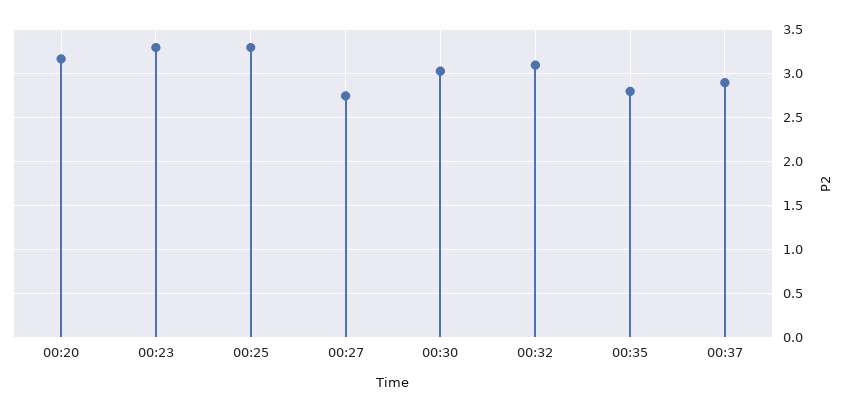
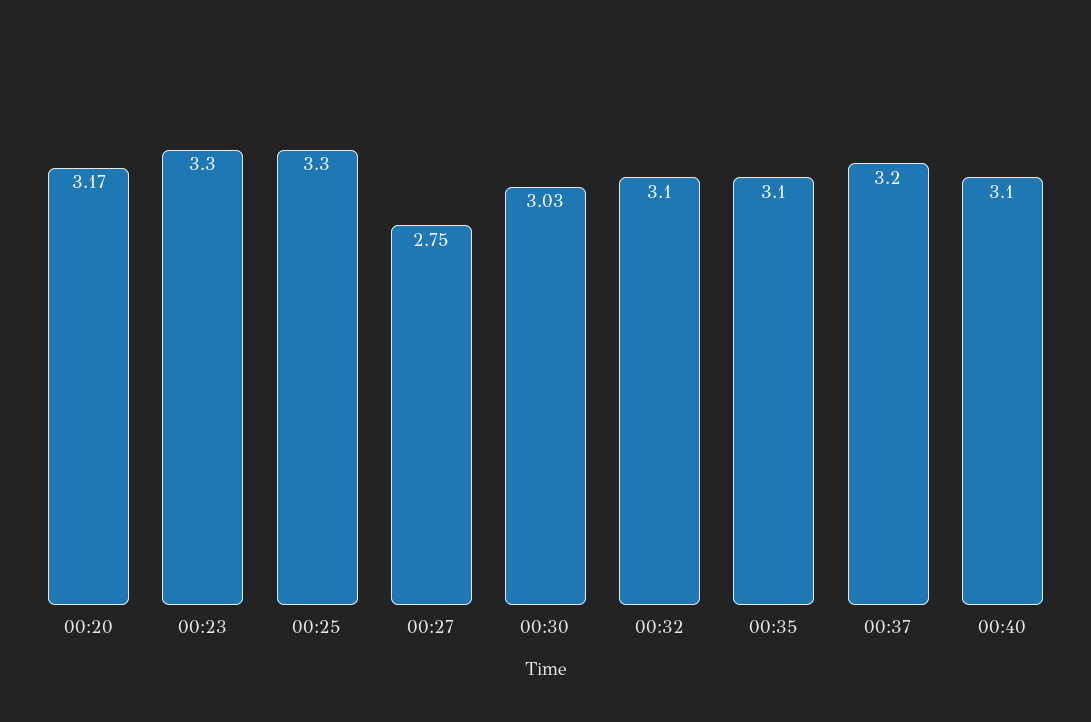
00:35: 2.8 -> 3.1
00:37: 2.9 -> 3.2
00:40: none -> 3.1

